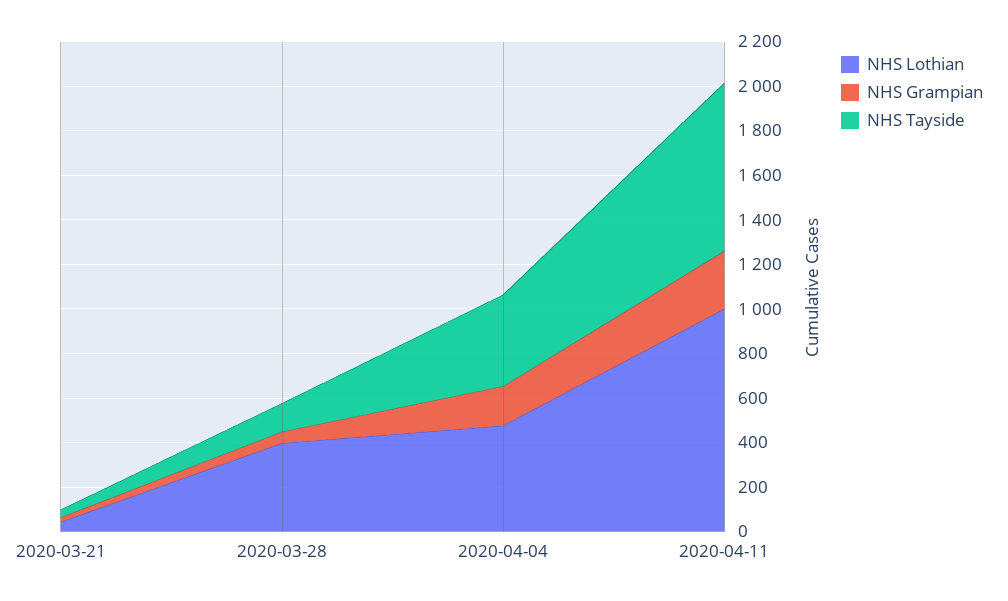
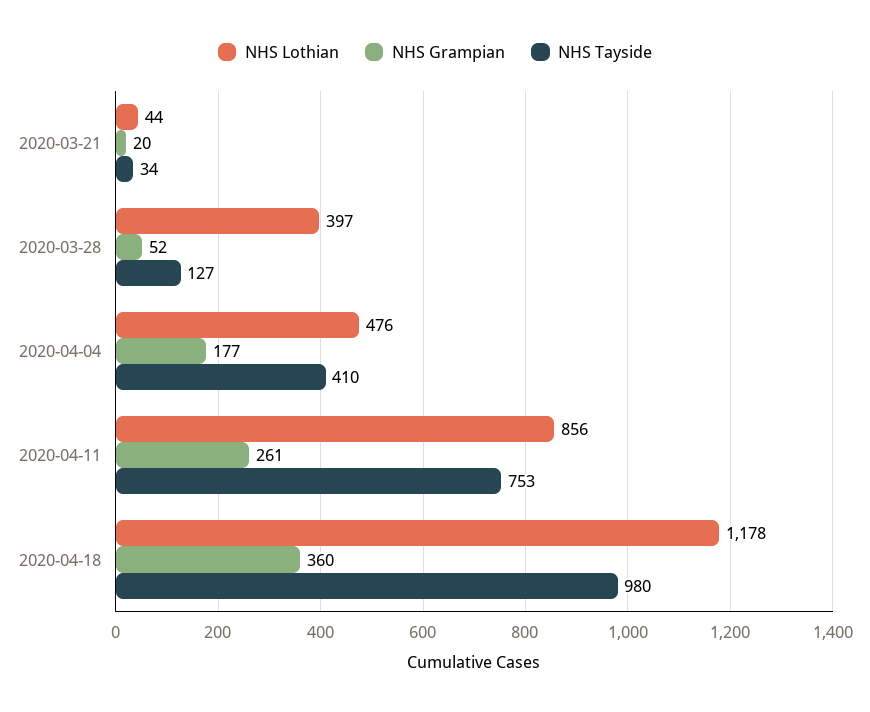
NHS Lothian, 2020-04-11: 1000 -> 856
NHS Lothian, 2020-04-18: none -> 1178
NHS Grampian, 2020-04-18: none -> 360
NHS Tayside, 2020-04-18: none -> 980

